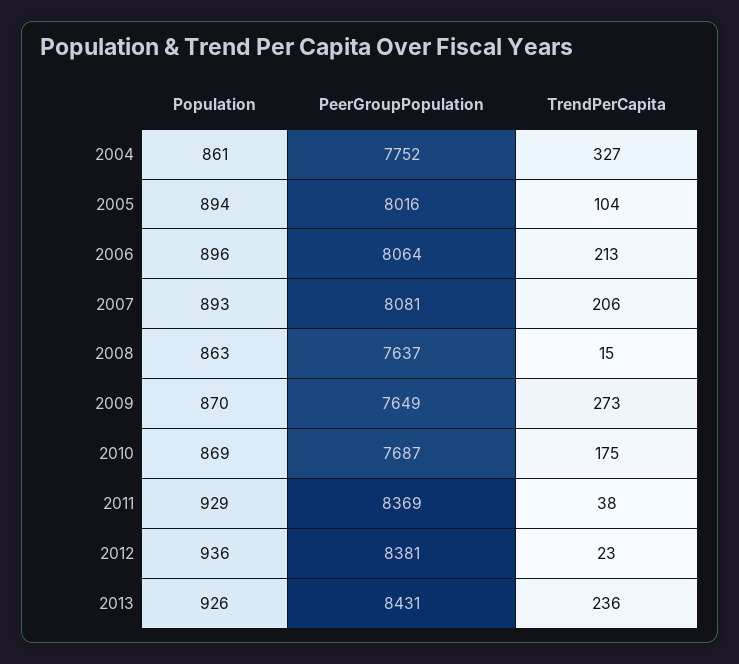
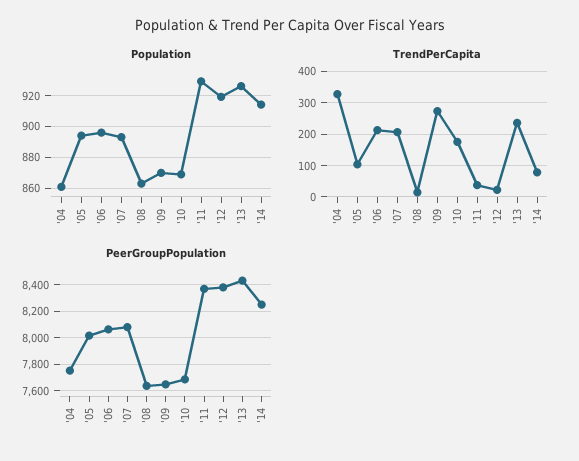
Population, 2012: 936 -> 920
Population, '14: none -> 915
TrendPerCapita, '14: none -> 80
PeerGroupPopulation, '14: none -> 8250

